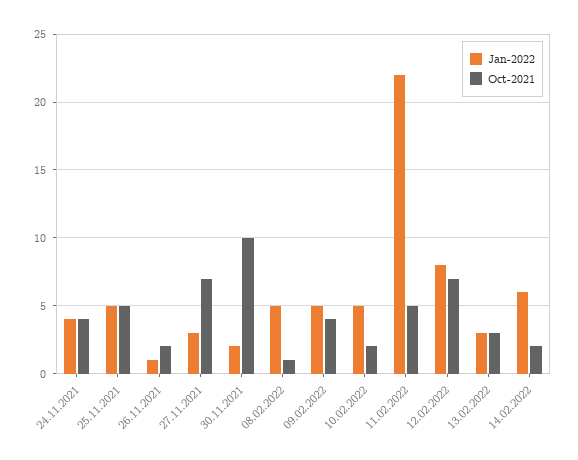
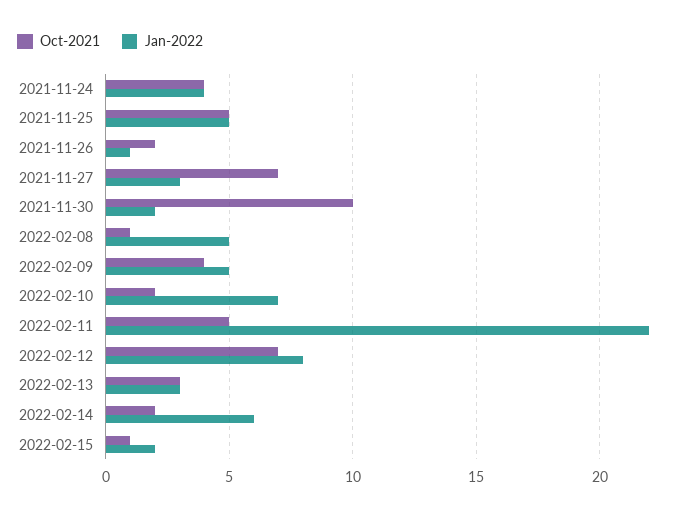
Jan-2022, 10.02.2022: 5 -> 7
Oct-2021, 2022-02-15: none -> 1
Jan-2022, 2022-02-15: none -> 2

